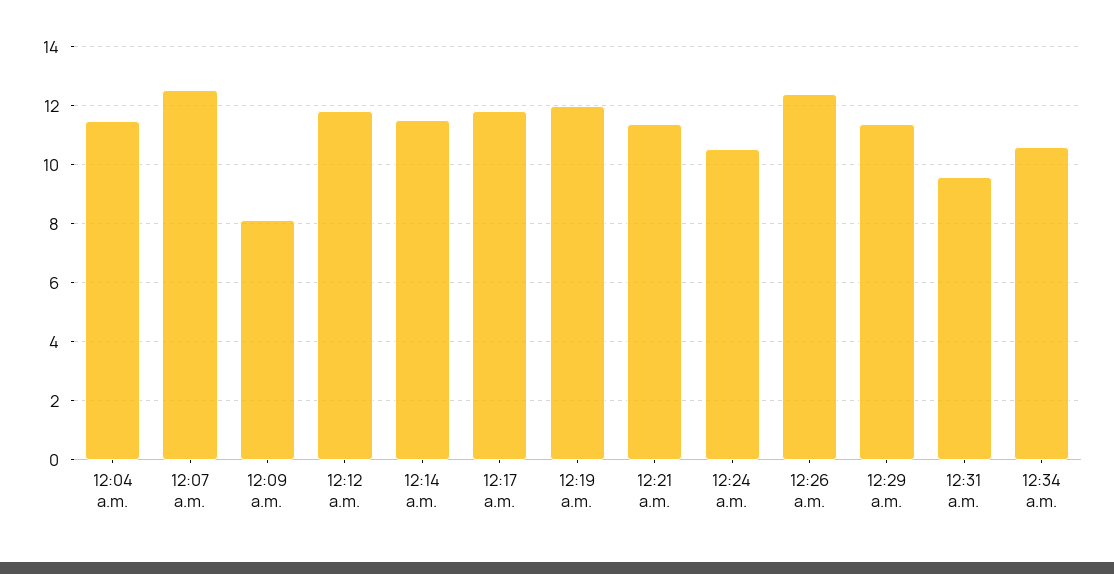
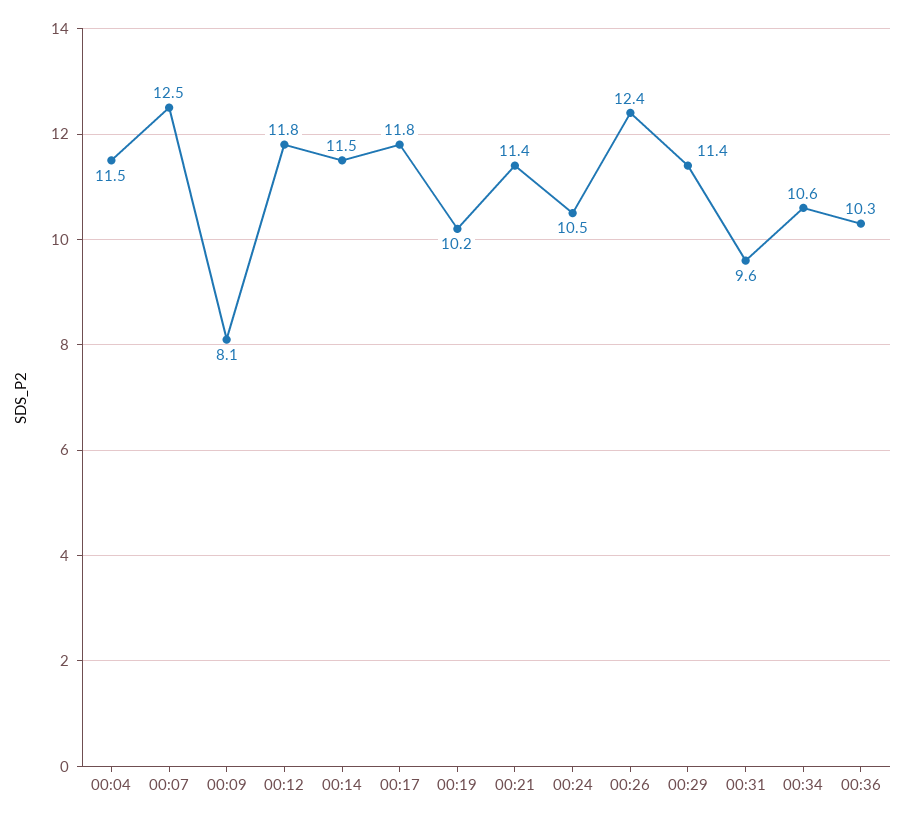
12:19 a.m.: 12 -> 10.2
00:36: none -> 10.3

